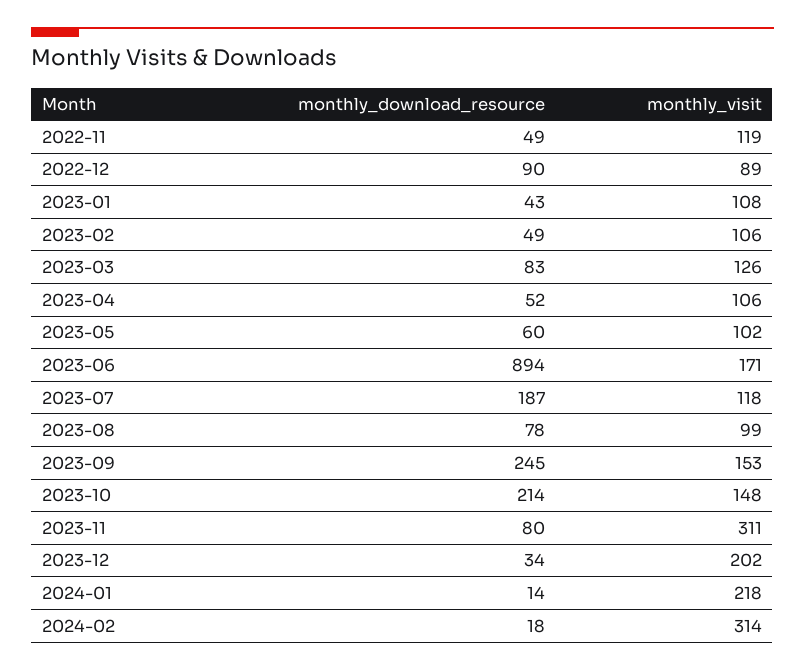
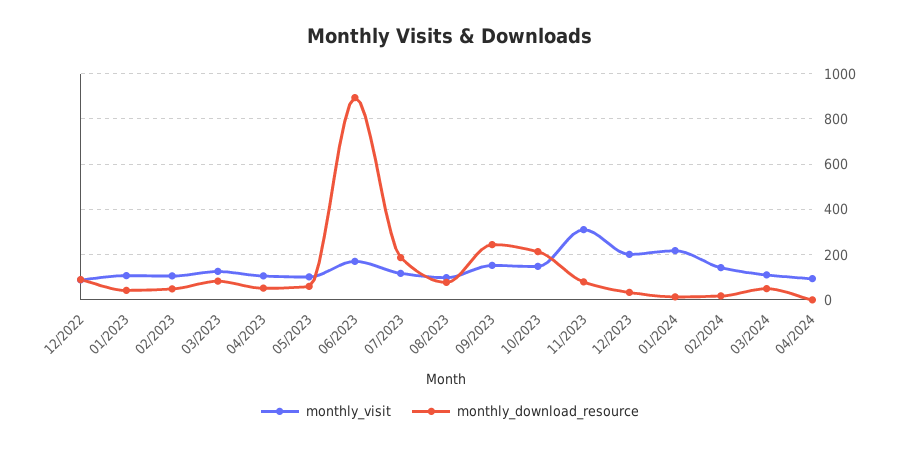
monthly_download_resource, 2022-11: 49 -> none
monthly_visit, 2022-11: 119 -> none
monthly_visit, 2024-02: 314 -> 150
monthly_visit, 03/2024: none -> 100
monthly_download_resource, 03/2024: none -> 50
monthly_visit, 04/2024: none -> 100
monthly_download_resource, 04/2024: none -> 0

